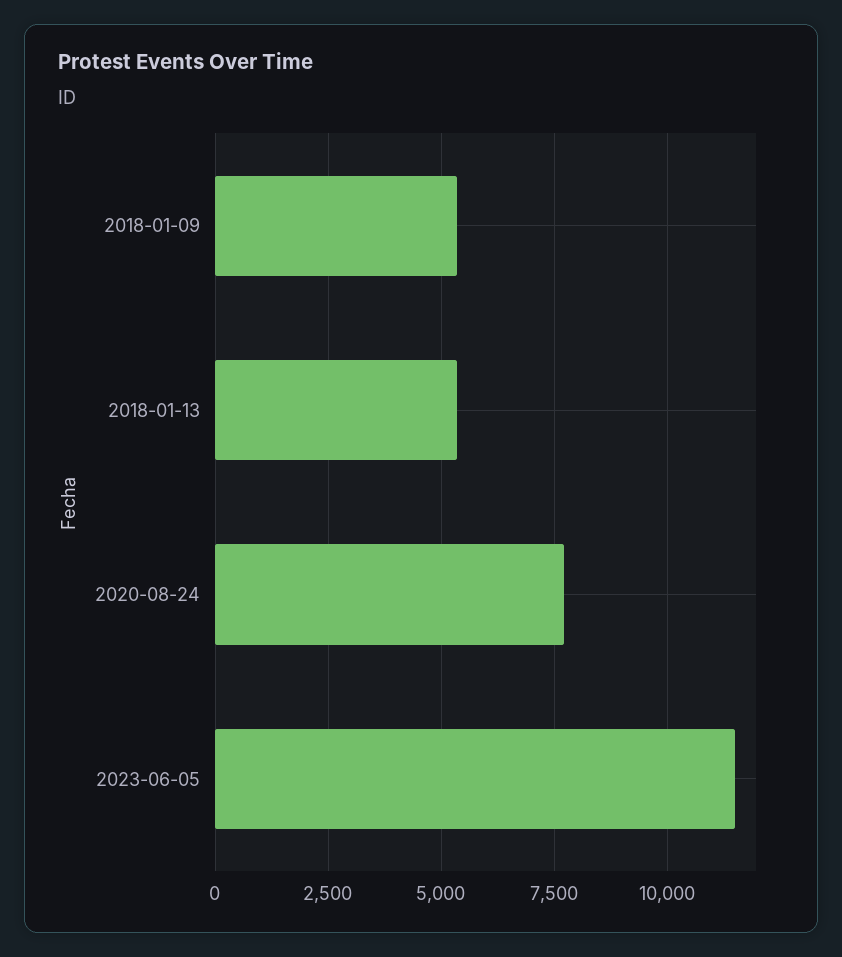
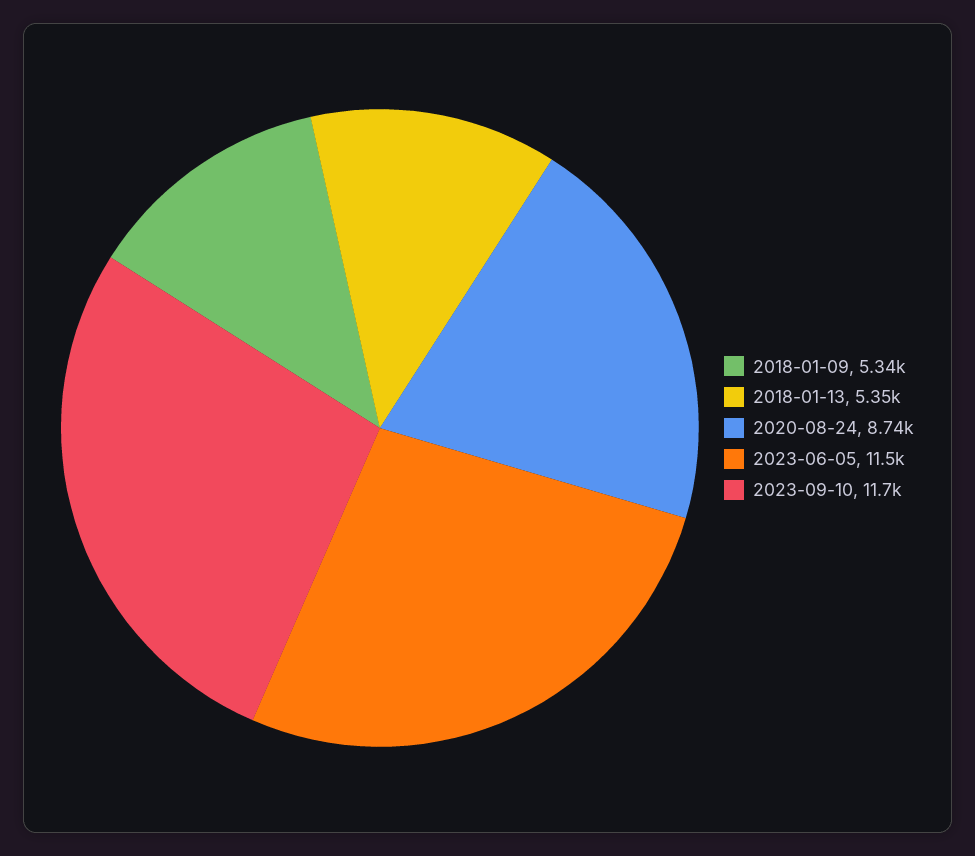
2020-08-24: 7750 -> 8740
2023-09-10: none -> 11700

